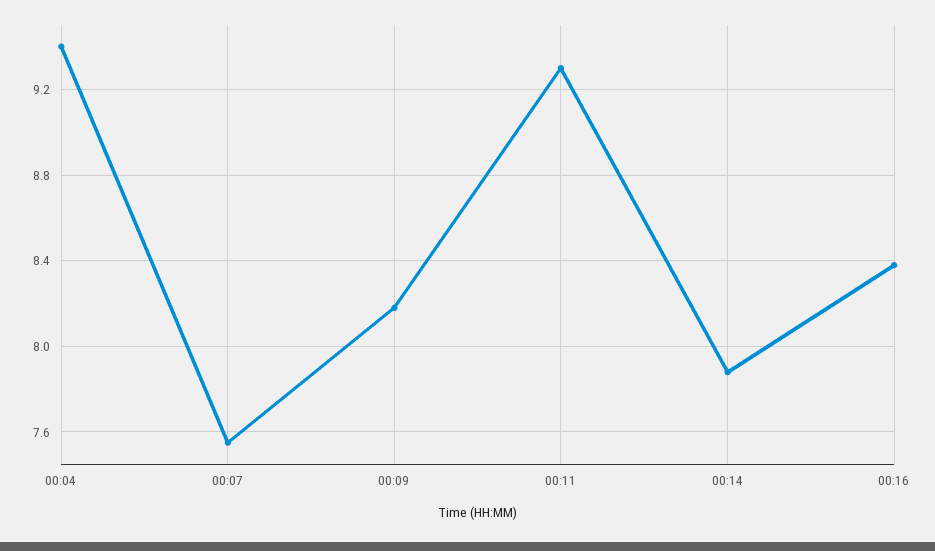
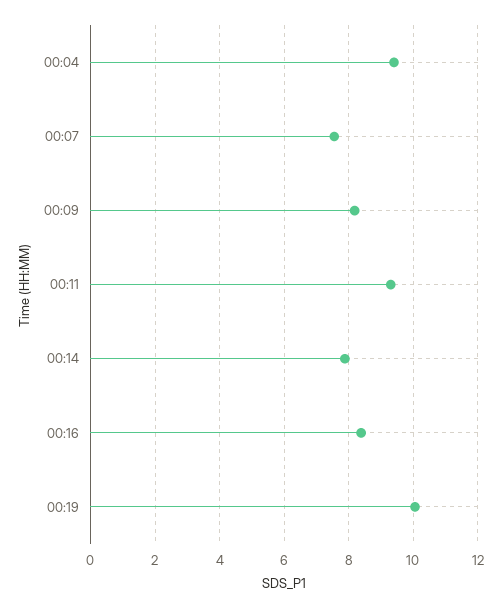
00:19: none -> 10

